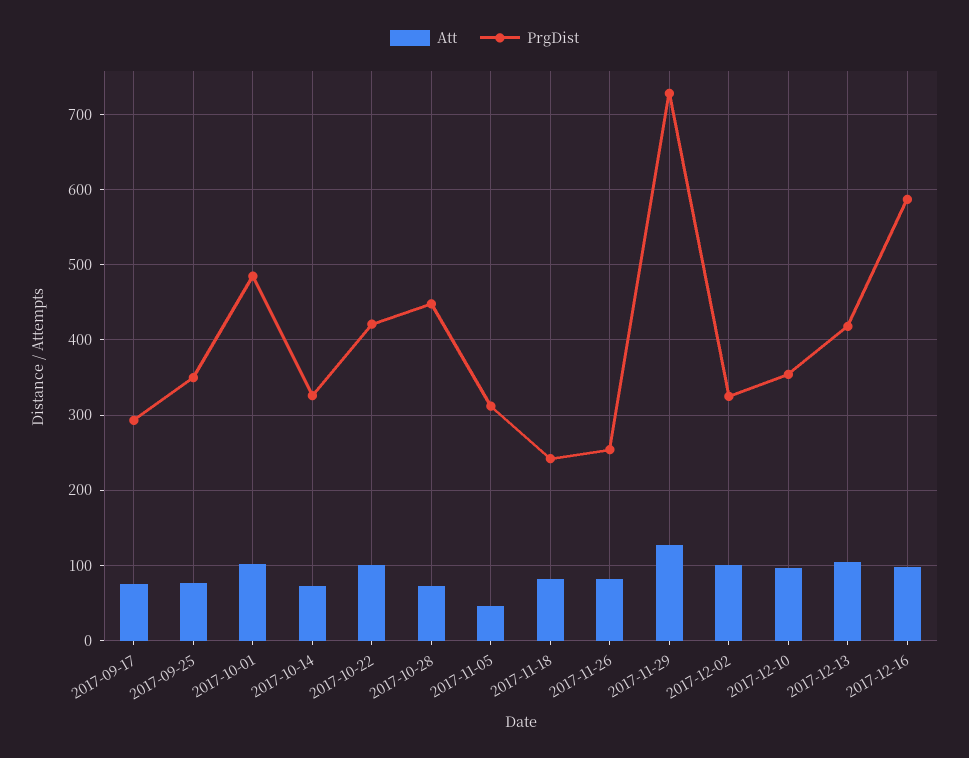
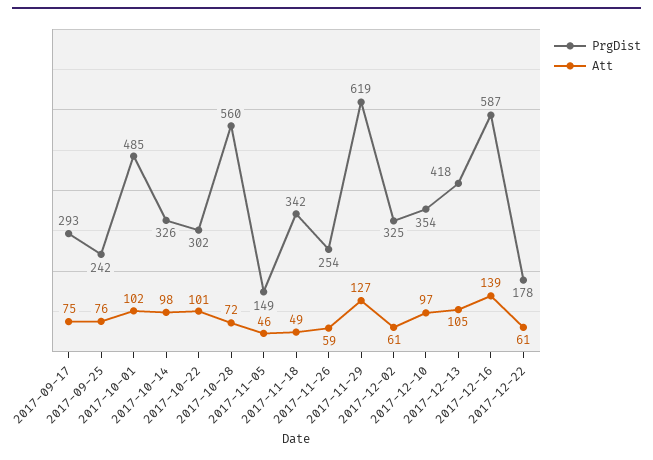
PrgDist, 2017-09-25: 350 -> 242
Att, 2017-10-14: 70 -> 98
PrgDist, 2017-10-22: 420 -> 302
PrgDist, 2017-10-28: 450 -> 560
PrgDist, 2017-11-05: 310 -> 149
Att, 2017-11-18: 80 -> 49
PrgDist, 2017-11-18: 240 -> 342
Att, 2017-11-26: 80 -> 59
PrgDist, 2017-11-29: 730 -> 619
Att, 2017-12-02: 100 -> 61
Att, 2017-12-16: 100 -> 139
PrgDist, 2017-12-22: none -> 178
Att, 2017-12-22: none -> 61

